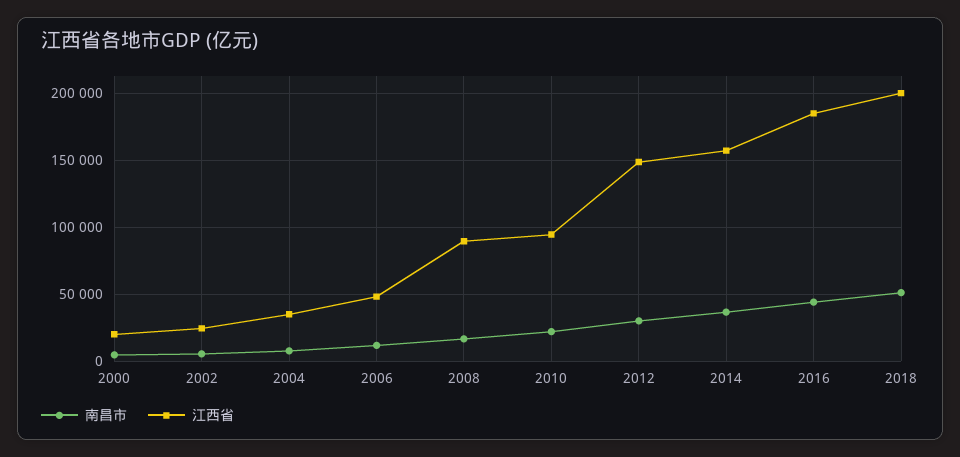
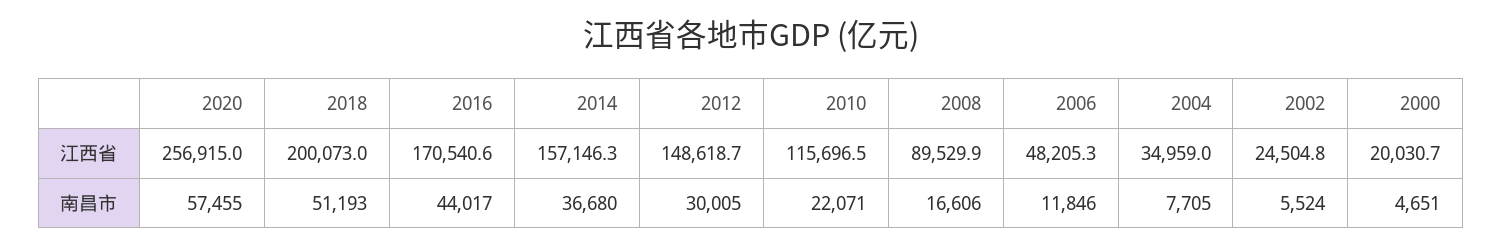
江西省, 2010: 95000 -> 115696.5
江西省, 2016: 185000 -> 170540.6
江西省, 2020: none -> 256915
南昌市, 2020: none -> 57455

